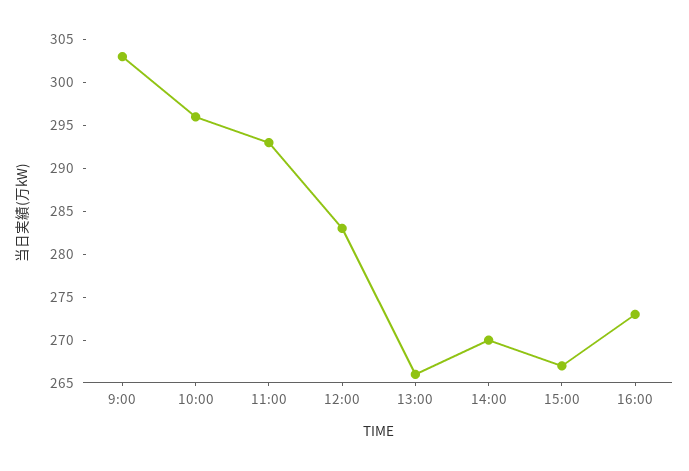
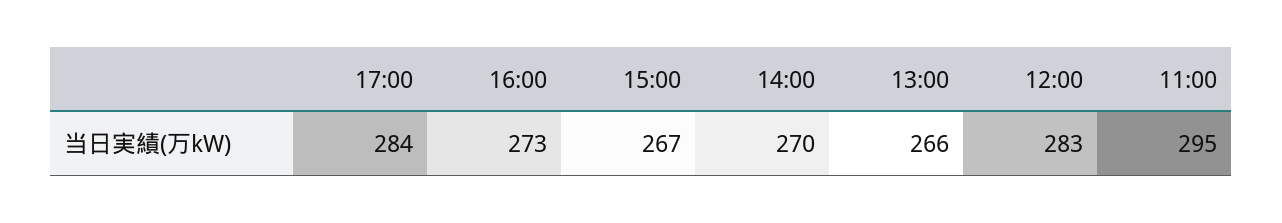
9:00: 303 -> none
10:00: 296 -> none
11:00: 293 -> 295
17:00: none -> 284

